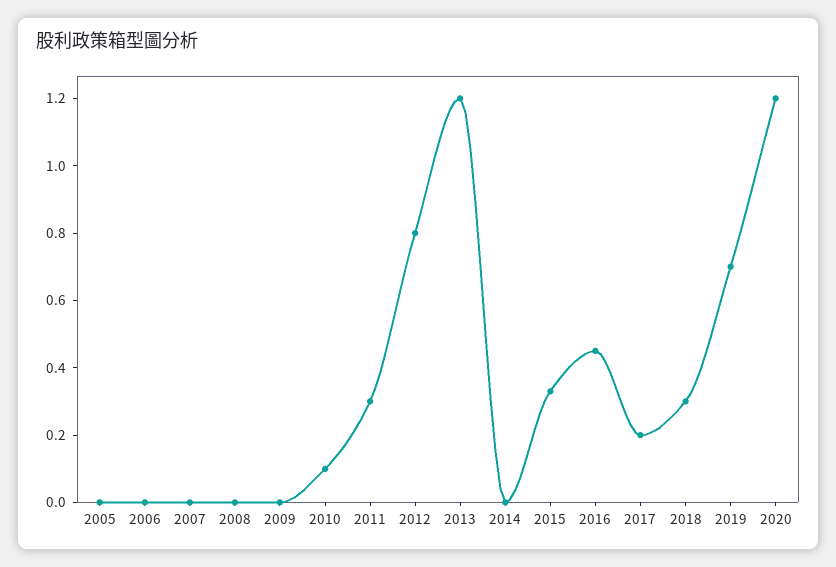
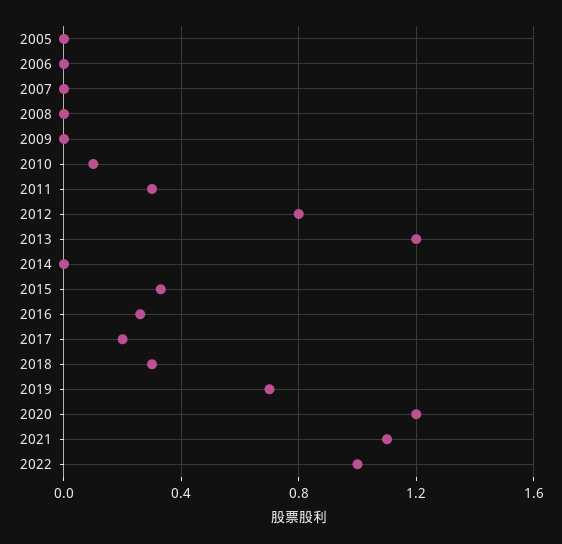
2016: 0.45 -> 0.25
2021: none -> 1.1
2022: none -> 1

